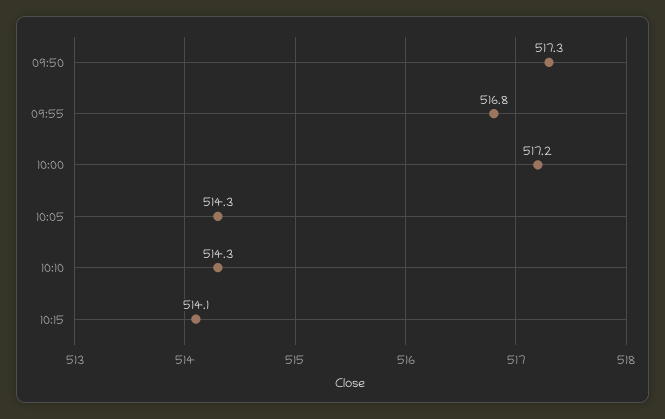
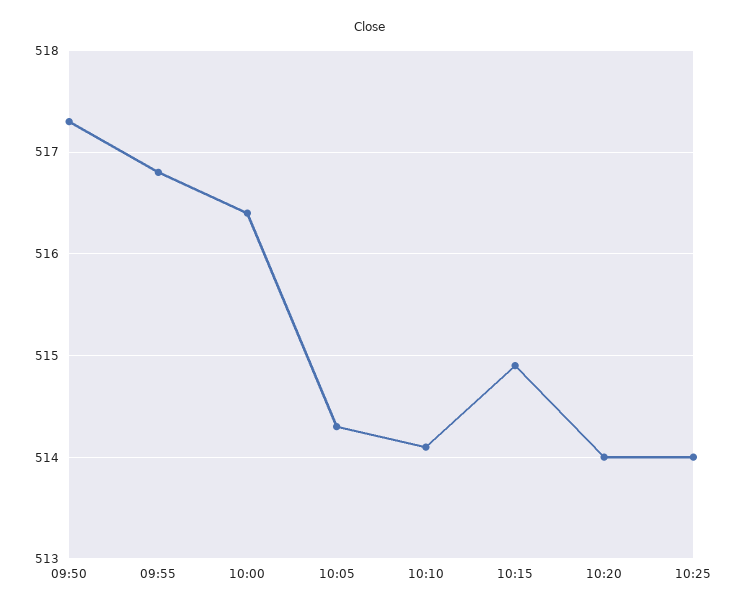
10:00: 517.2 -> 516.4
10:10: 514.3 -> 514.1
10:15: 514.1 -> 514.9
10:20: none -> 514
10:25: none -> 514

